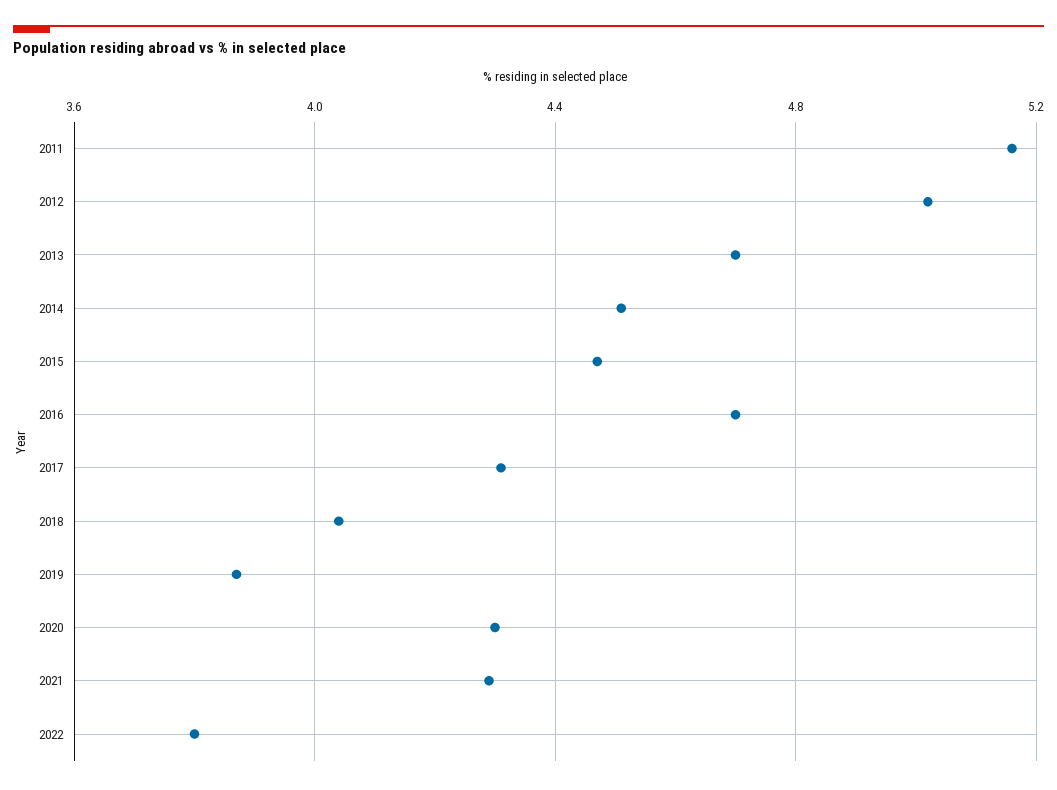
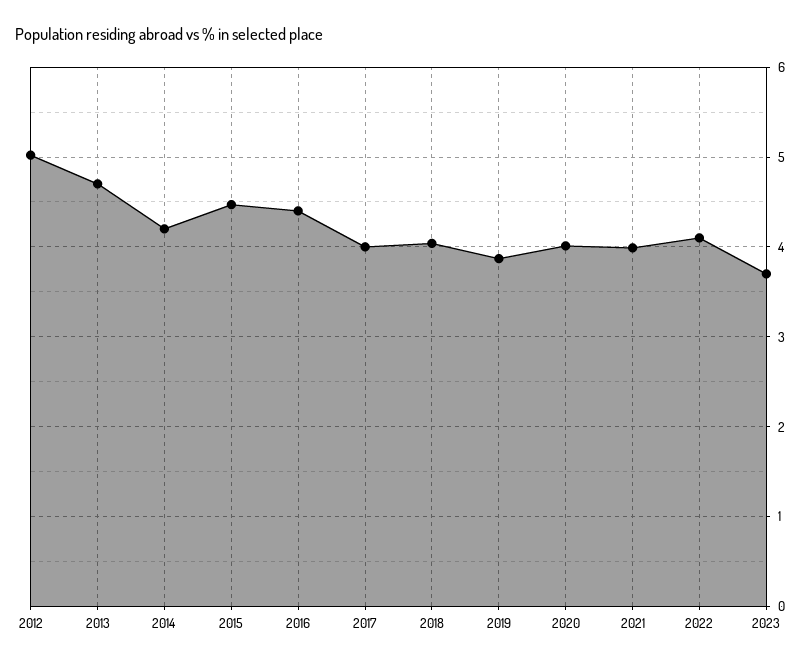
2011: 5.15 -> none
2014: 4.5 -> 4.2
2016: 4.7 -> 4.4
2017: 4.3 -> 4
2020: 4.3 -> 4
2021: 4.3 -> 4
2022: 3.8 -> 4.1
2023: none -> 3.7

